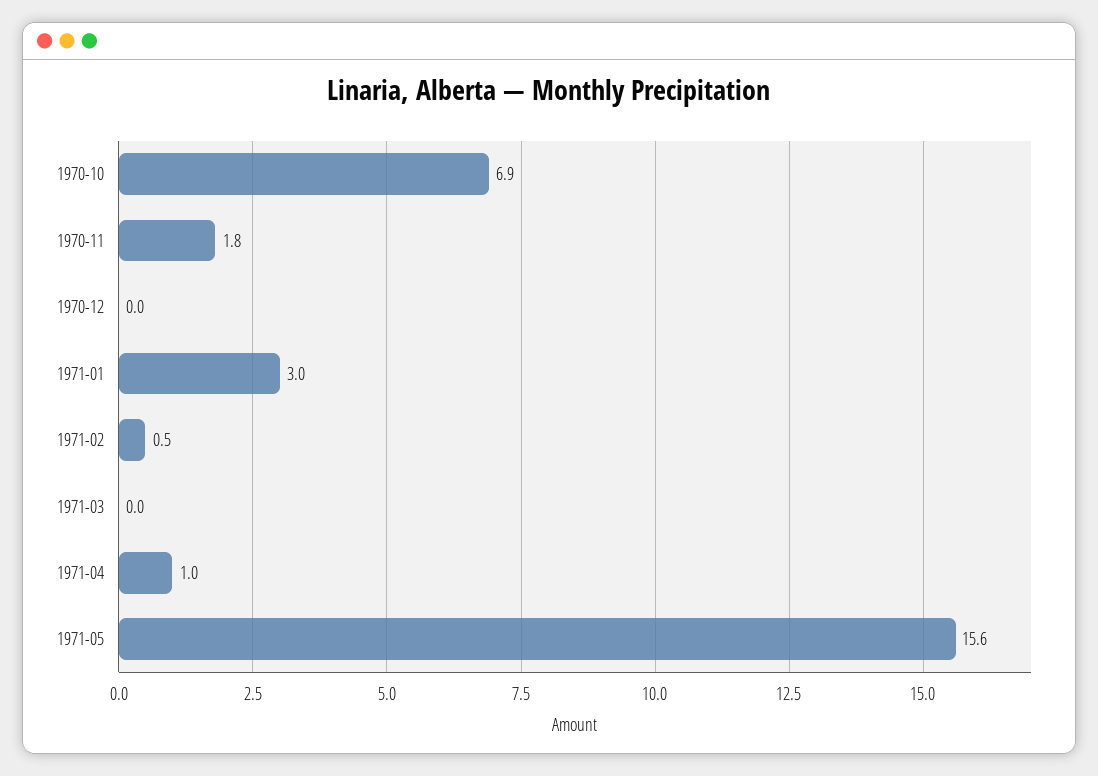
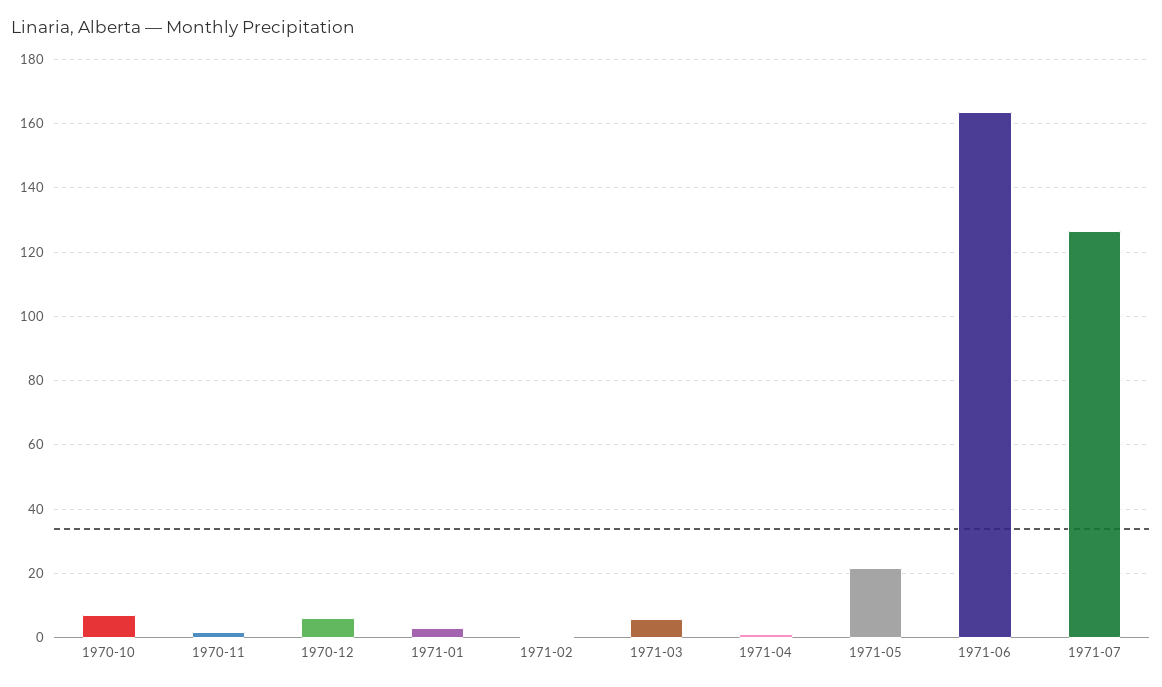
1970-12: 0 -> 6
1971-03: 0 -> 6
1971-05: 15.6 -> 22
1971-06: none -> 164
1971-07: none -> 126

